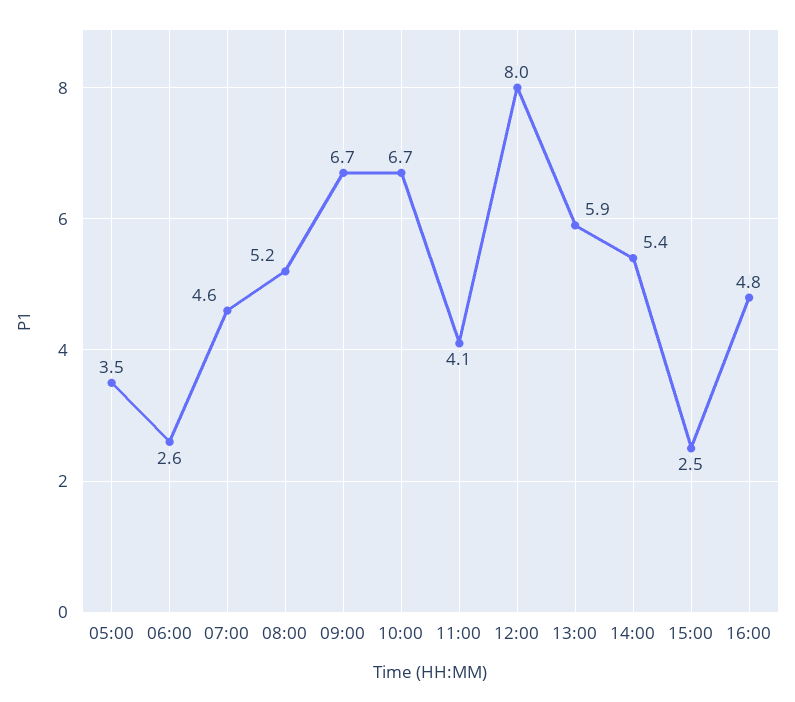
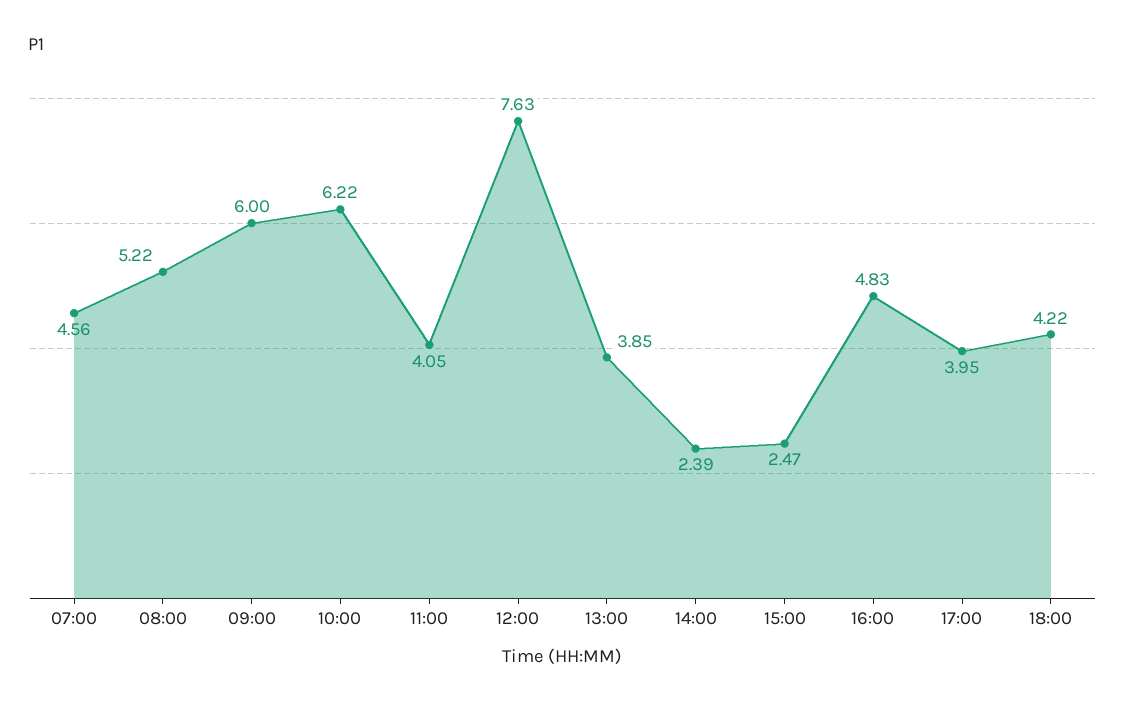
05:00: 3.5 -> none
06:00: 2.6 -> none
09:00: 6.7 -> 6
10:00: 6.7 -> 6.22
12:00: 8 -> 7.63
13:00: 5.9 -> 3.85
14:00: 5.4 -> 2.39
17:00: none -> 3.95
18:00: none -> 4.22

